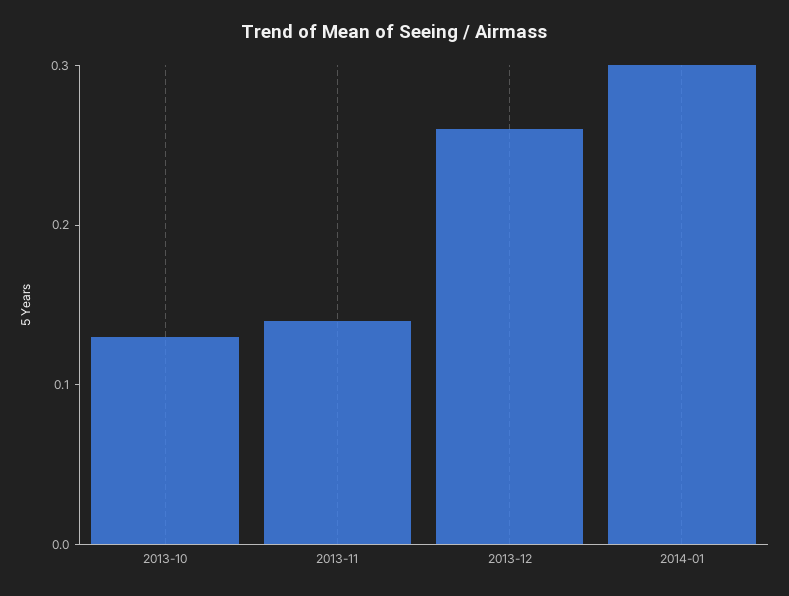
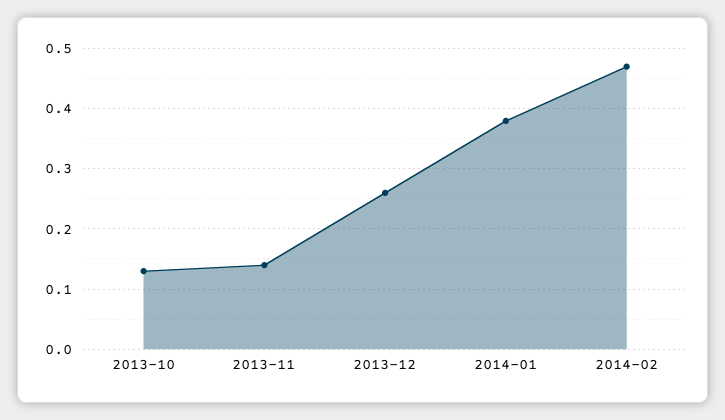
2014-01: 0.3 -> 0.38
2014-02: none -> 0.47

